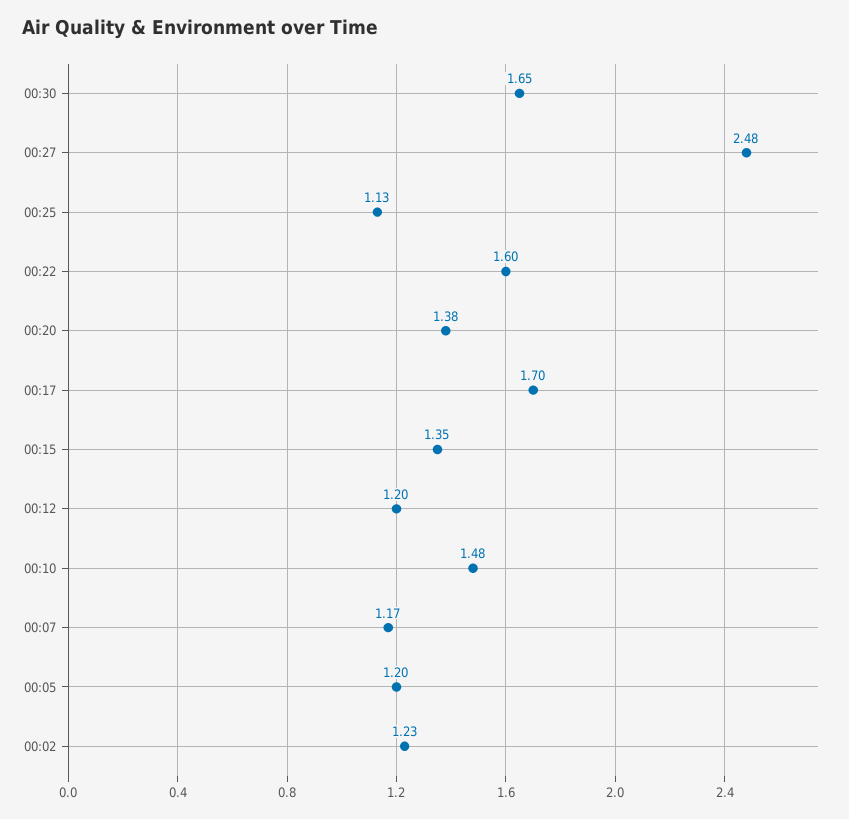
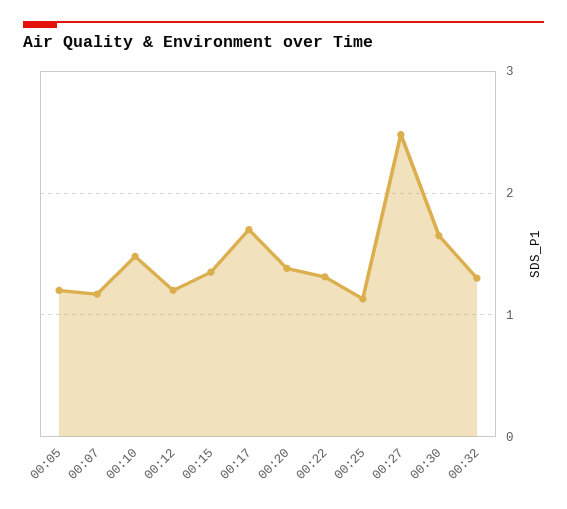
00:22: 1.6 -> 1.3
00:02: 1.23 -> none
00:32: none -> 1.3

